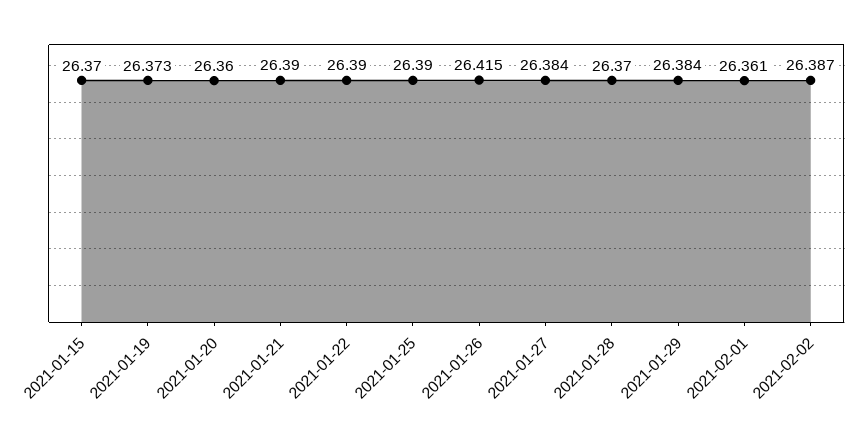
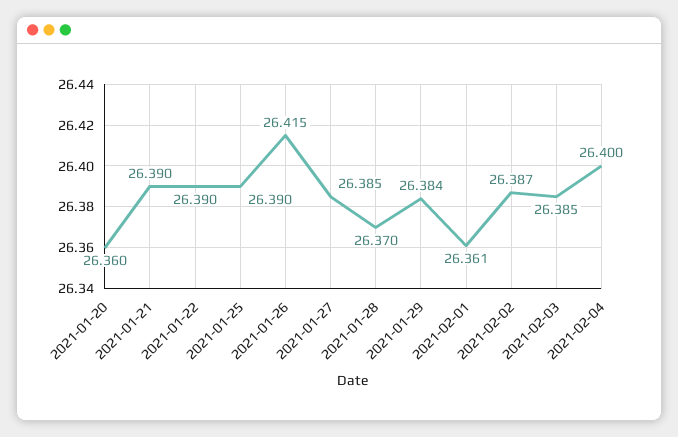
2021-01-15: 26.37 -> none
2021-01-19: 26.373 -> none
2021-01-27: 26.384 -> 26.385
2021-02-03: none -> 26.385
2021-02-04: none -> 26.4

